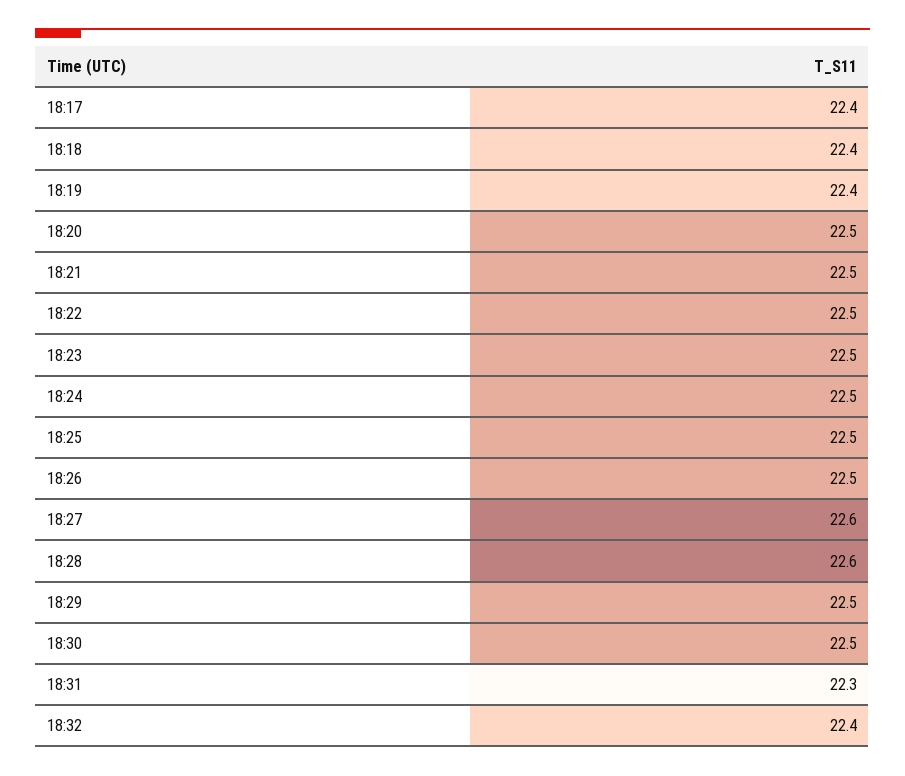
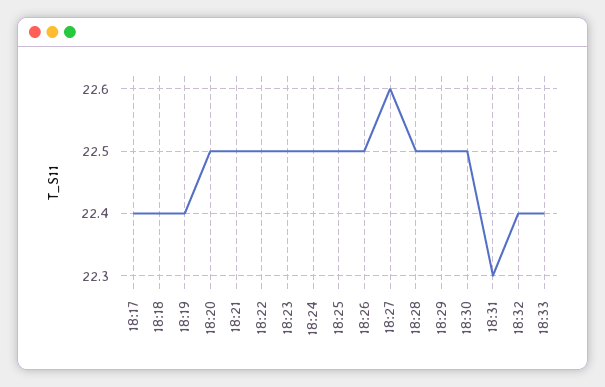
18:28: 22.6 -> 22.5
18:33: none -> 22.4

